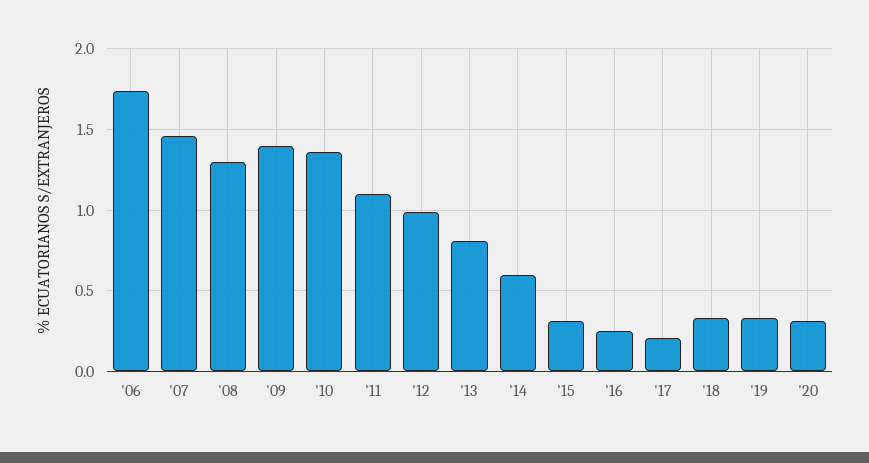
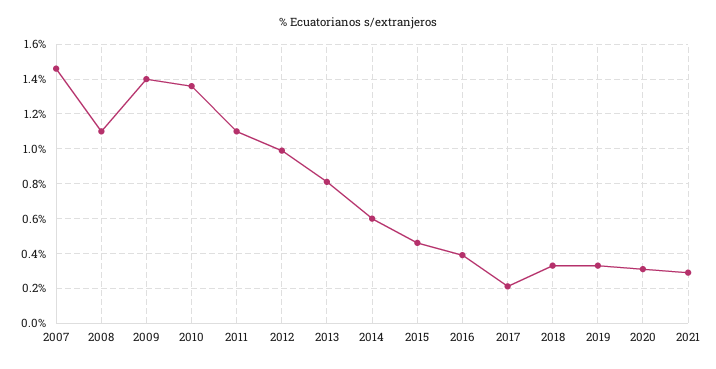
'06: 1.75 -> none
'08: 1.3 -> 1.1
'15: 0.3 -> 0.45
'16: 0.25 -> 0.4
2021: none -> 0.3

